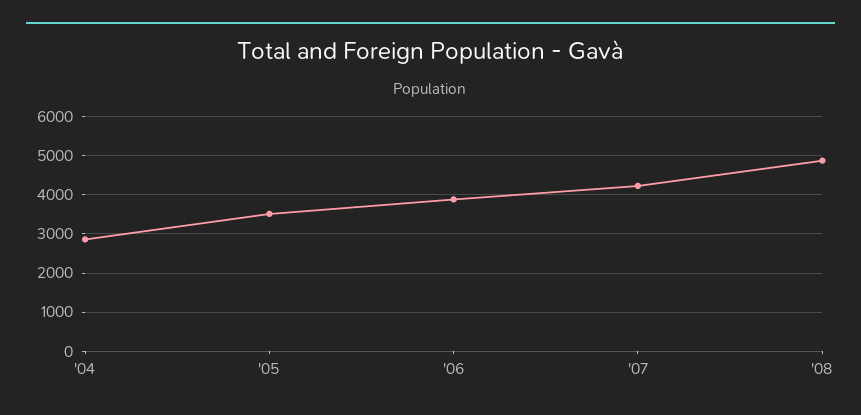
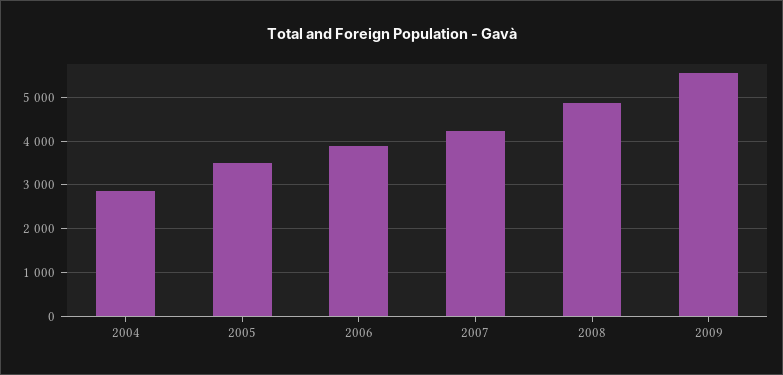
2009: none -> 5600

